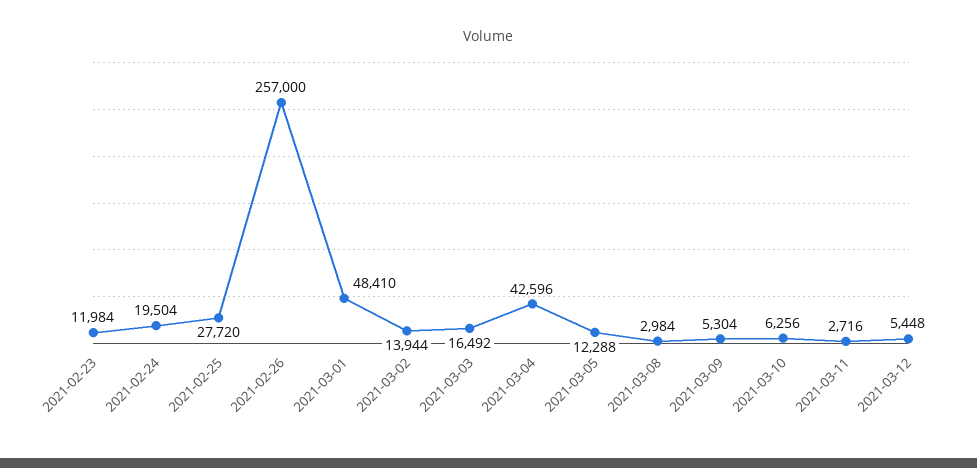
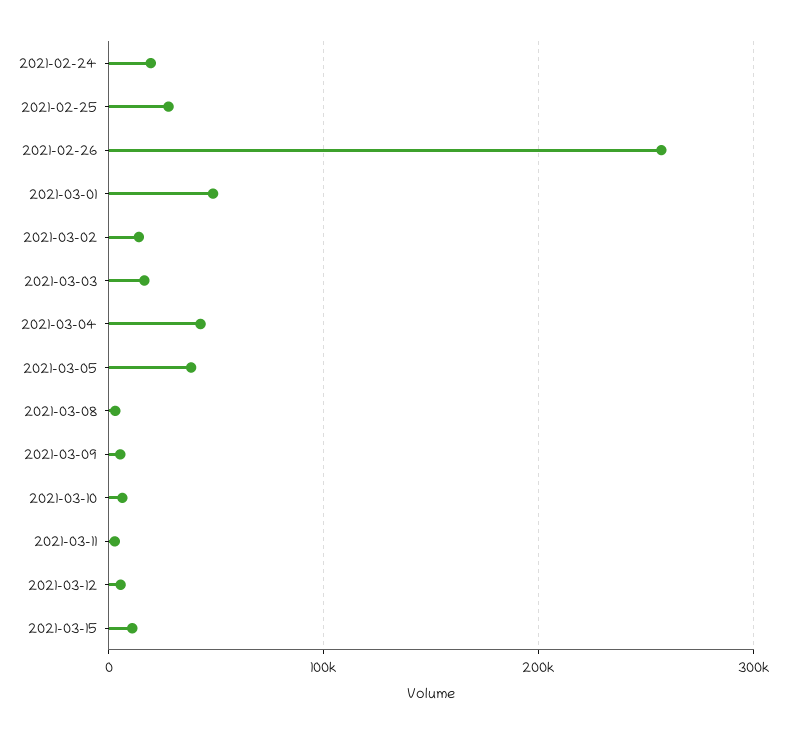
2021-02-23: 11984 -> none
2021-03-05: 12288 -> 40000
2021-03-15: none -> 10000

